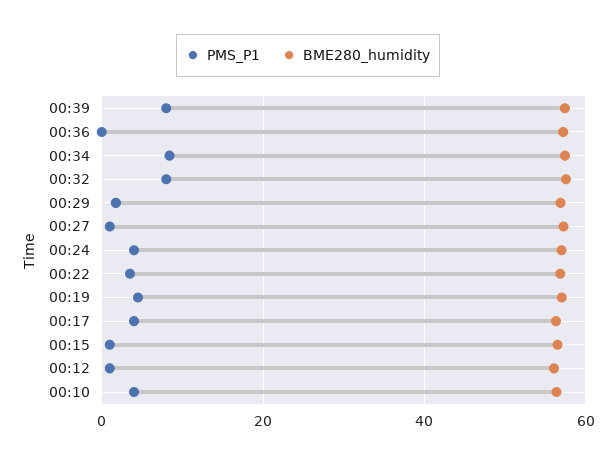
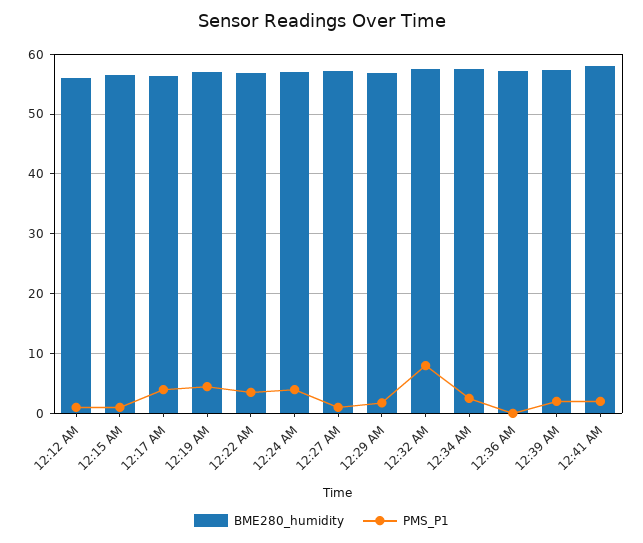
PMS_P1, 00:39: 8 -> 2
PMS_P1, 00:34: 8 -> 2
PMS_P1, 00:10: 4 -> none
BME280_humidity, 00:10: 56 -> none
BME280_humidity, 12:41 AM: none -> 58
PMS_P1, 12:41 AM: none -> 2

